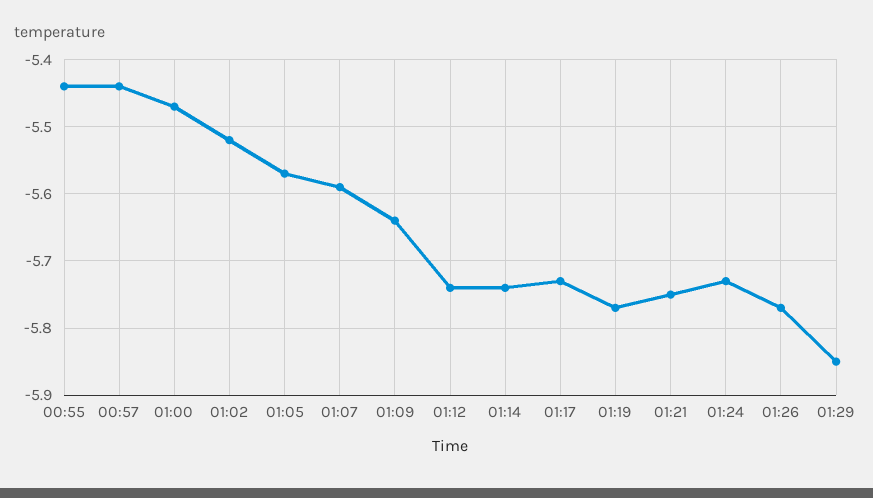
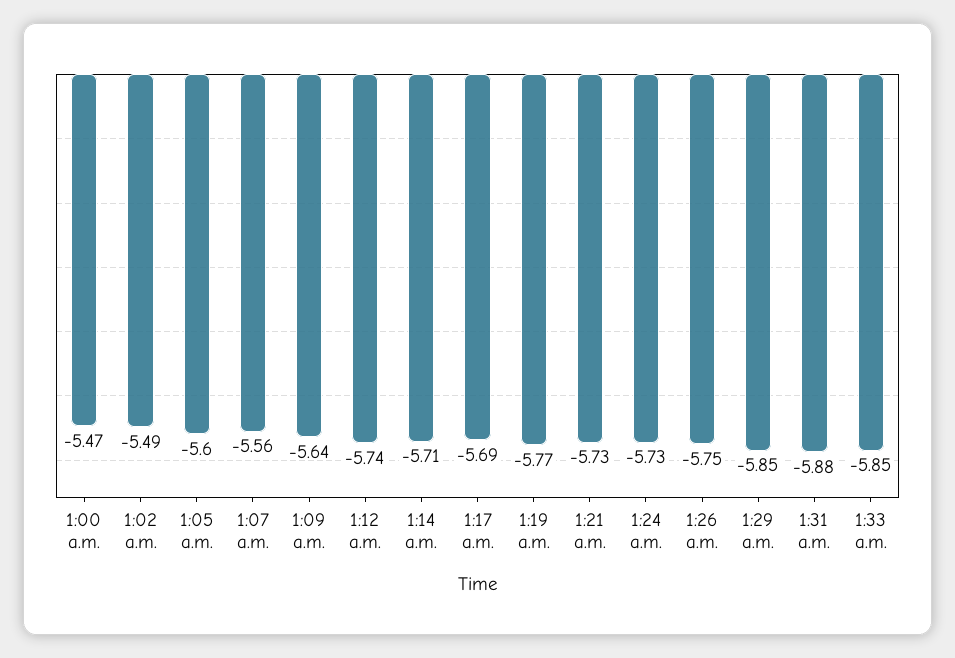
00:55: -5.44 -> none
00:57: -5.44 -> none
01:02: -5.52 -> -5.49
01:05: -5.57 -> -5.6
01:07: -5.59 -> -5.56
01:14: -5.74 -> -5.71
01:17: -5.73 -> -5.69
01:21: -5.75 -> -5.73
01:26: -5.77 -> -5.75
1:31 a.m.: none -> -5.88
1:33 a.m.: none -> -5.85

